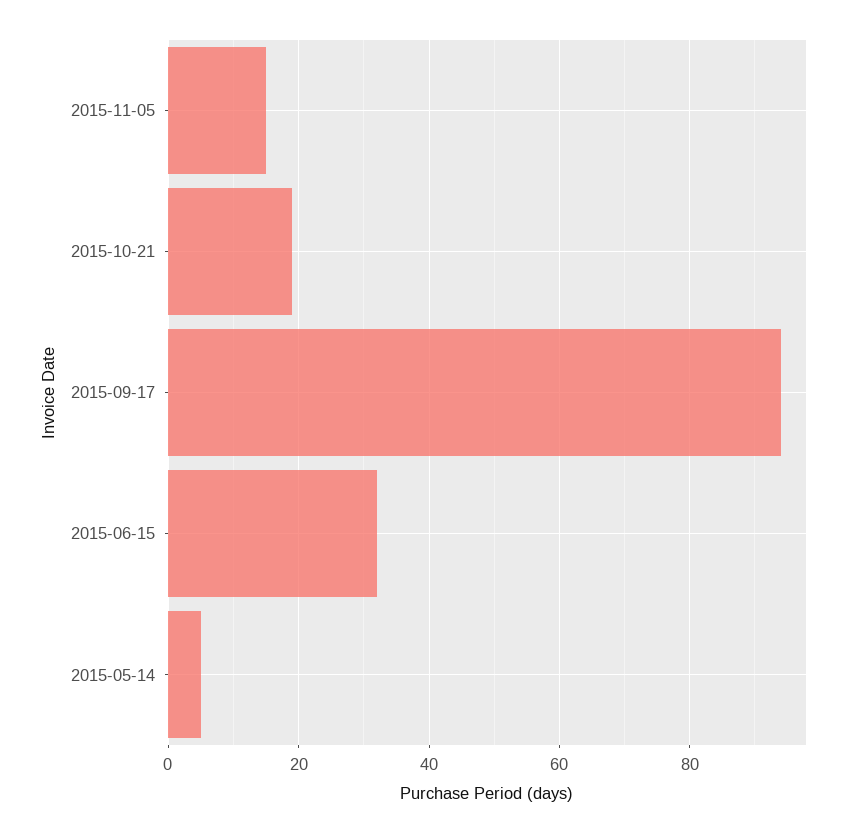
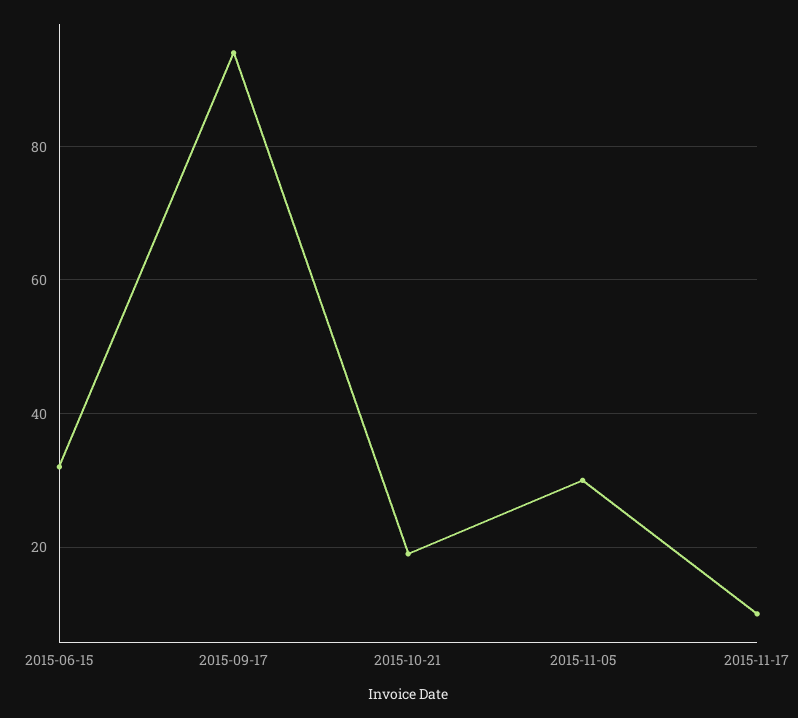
2015-11-05: 15 -> 30
2015-05-14: 5 -> none
2015-11-17: none -> 10

